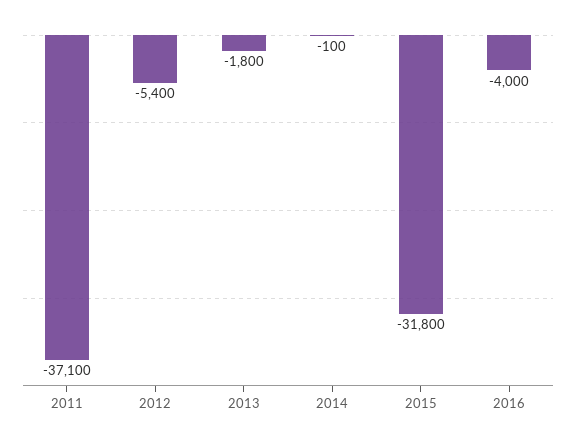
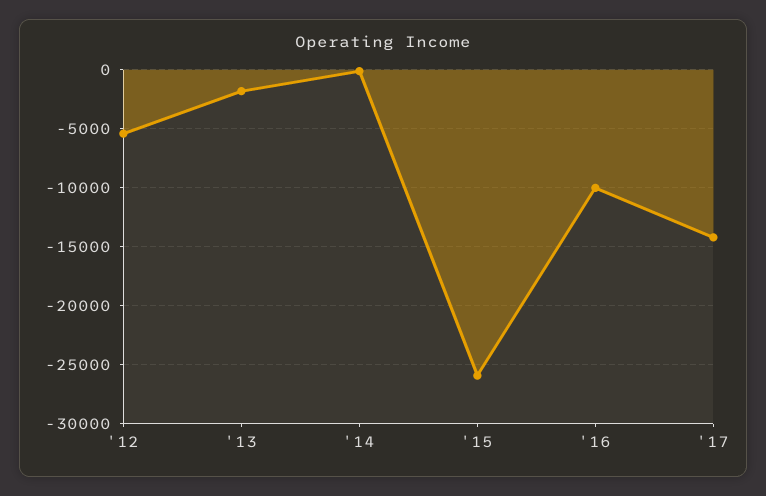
2011: -37100 -> none
2015: -31800 -> -26000
2016: -4000 -> -10000
'17: none -> -14000

